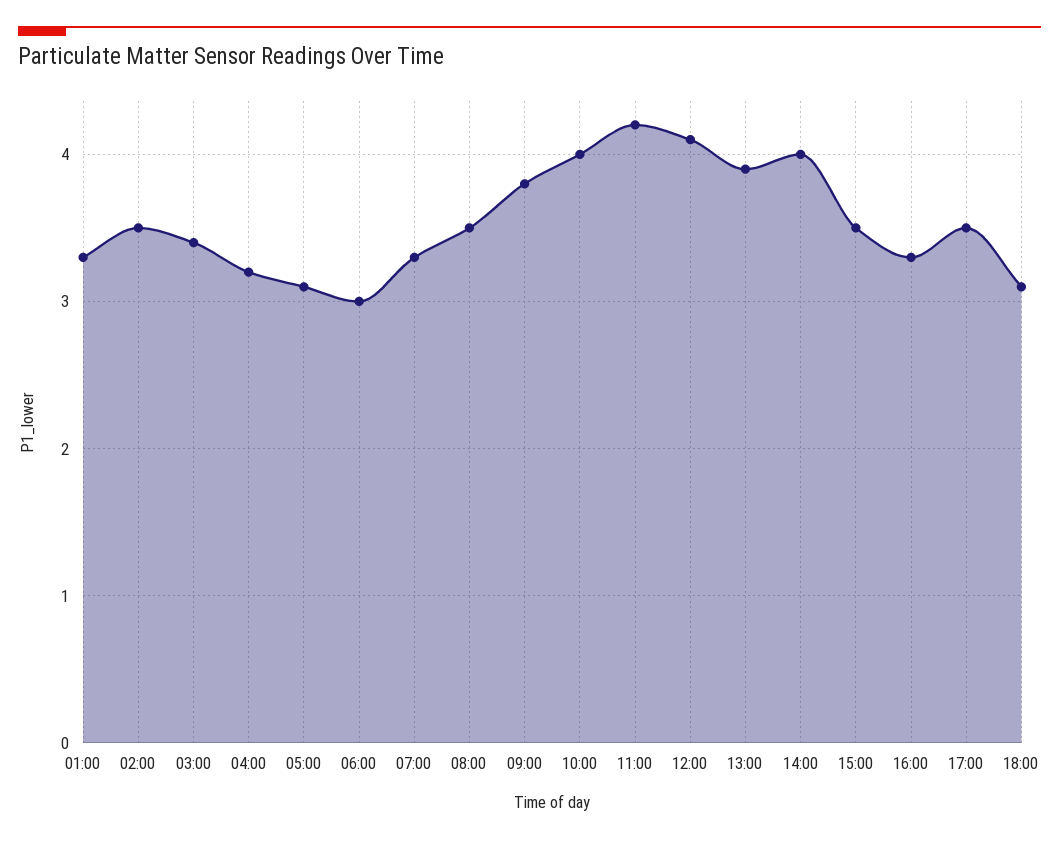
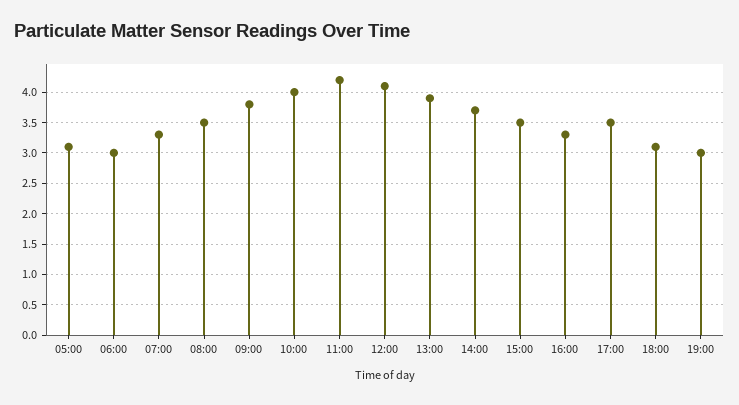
01:00: 3.3 -> none
02:00: 3.5 -> none
03:00: 3.4 -> none
04:00: 3.2 -> none
14:00: 4 -> 3.7
19:00: none -> 3

